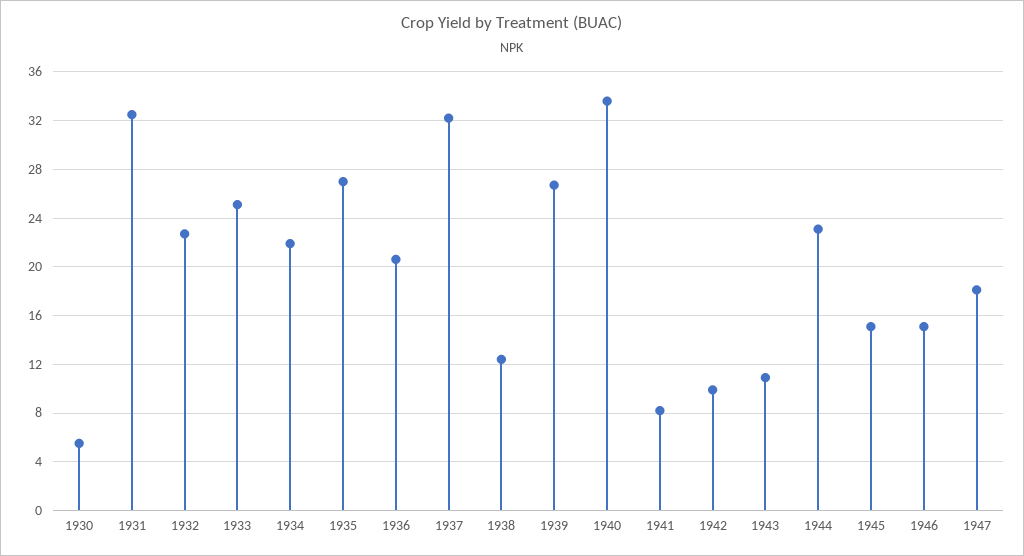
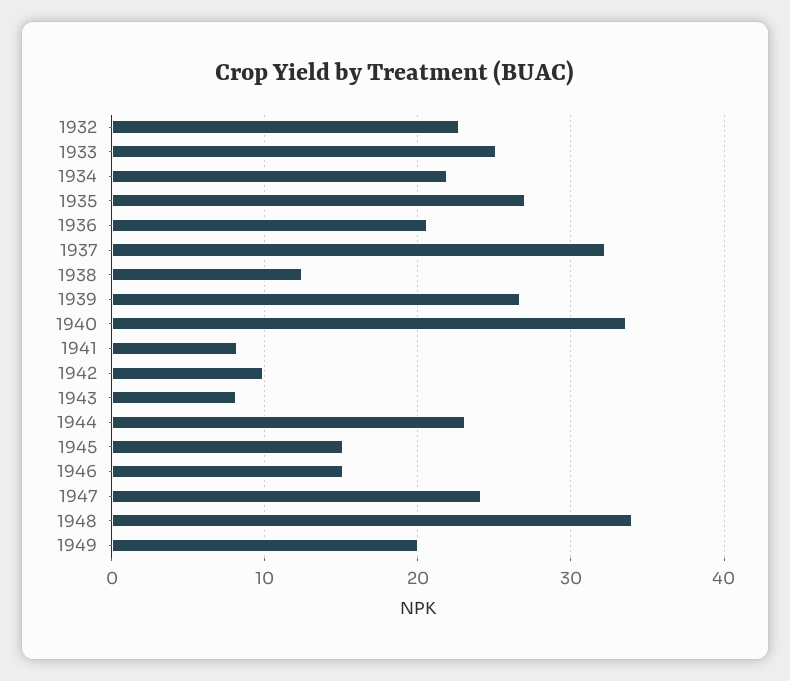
1930: 5.5 -> none
1931: 32.5 -> none
1943: 11 -> 8
1947: 18 -> 24
1948: none -> 34
1949: none -> 20

